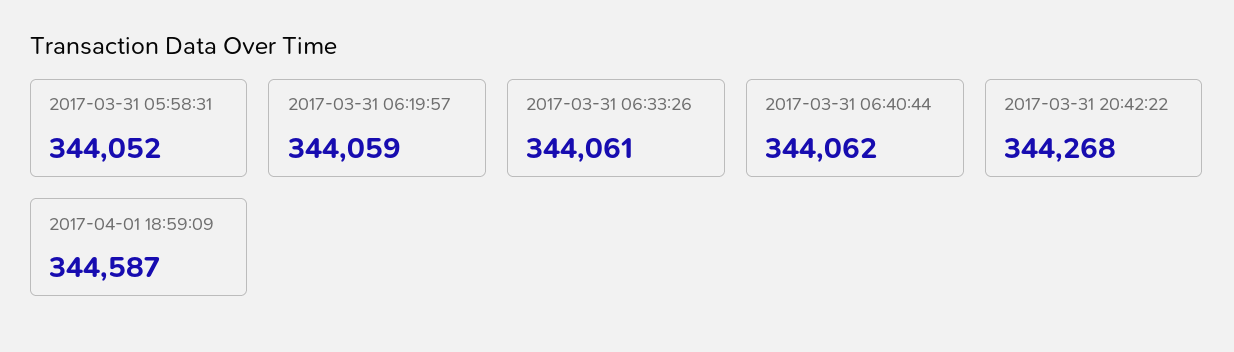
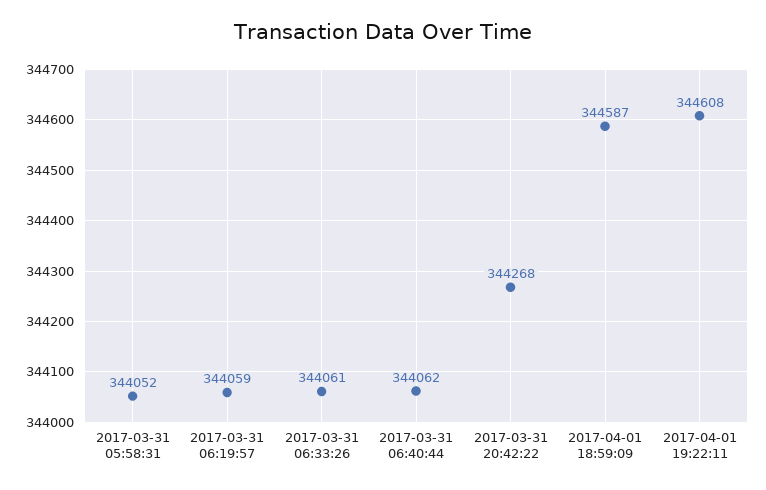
2017-04-01 19:22:11: none -> 344608

